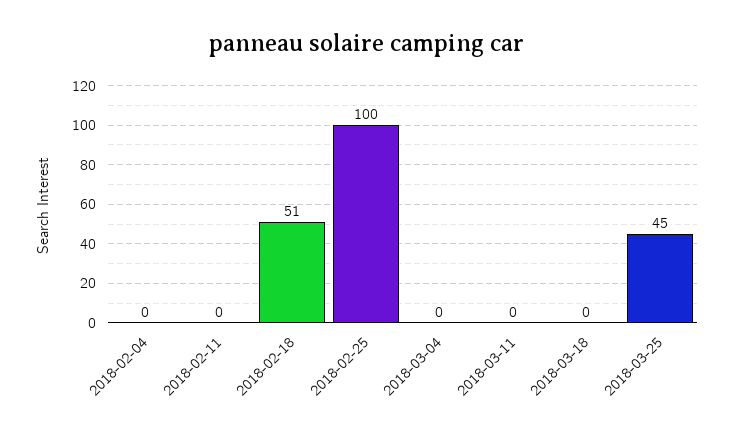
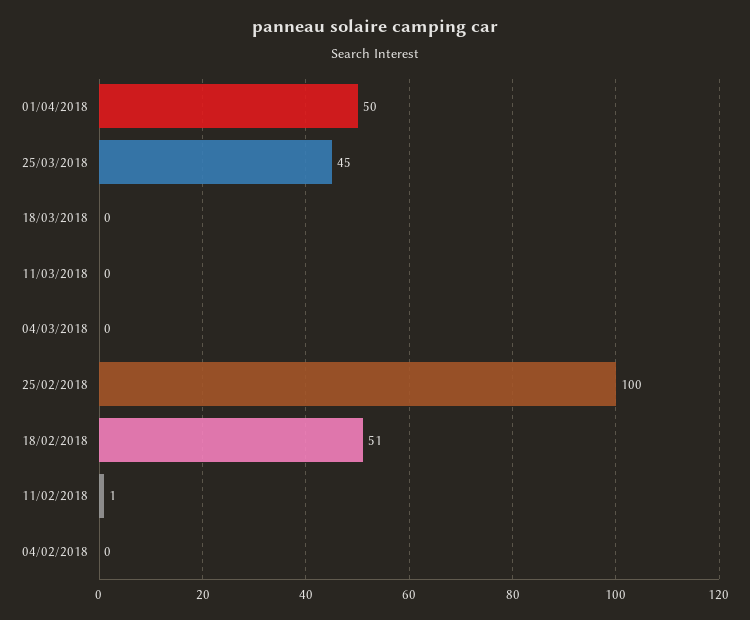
2018-02-11: 0 -> 1
01/04/2018: none -> 50

